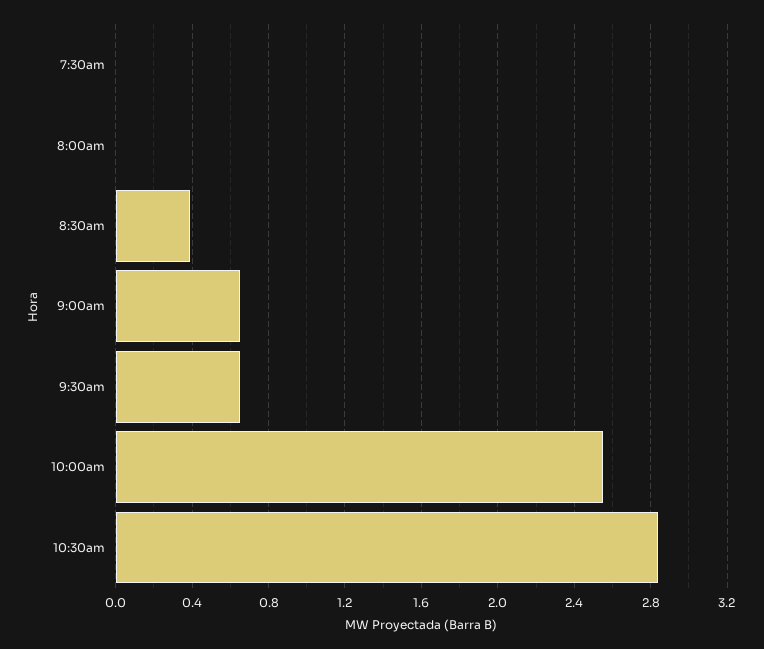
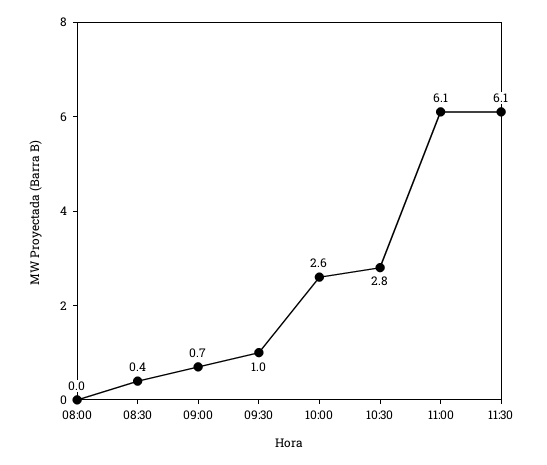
7:30am: 0 -> none
9:30am: 0.65 -> 1
11:00: none -> 6.1
11:30: none -> 6.1

